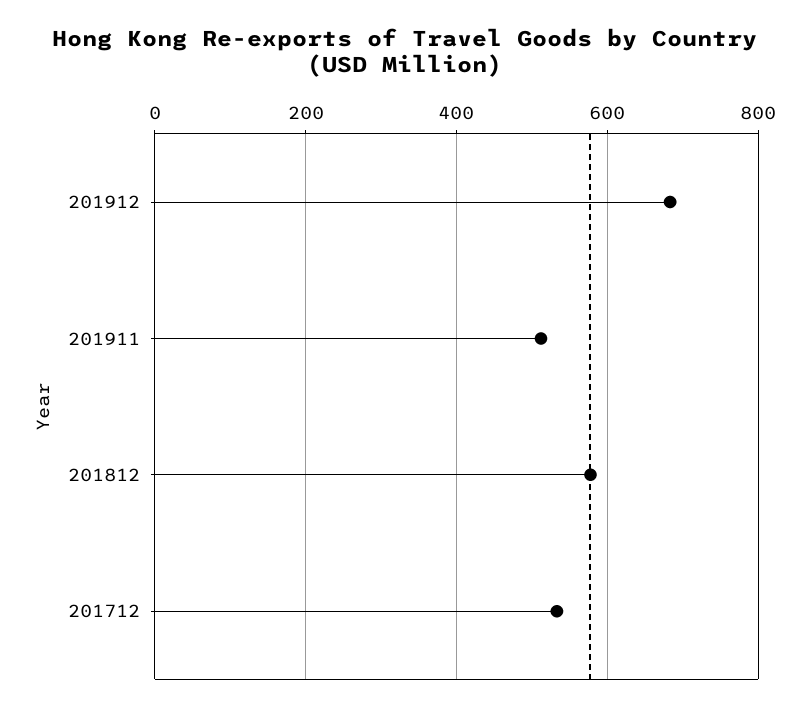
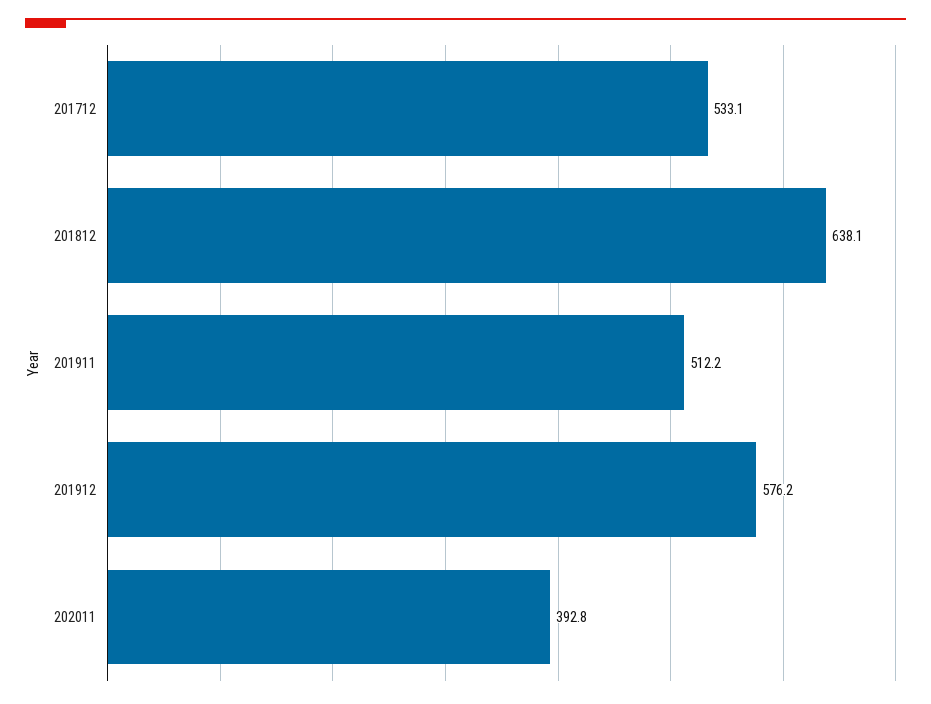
201912: 680 -> 576.2
201812: 580 -> 638.1
202011: none -> 392.8

